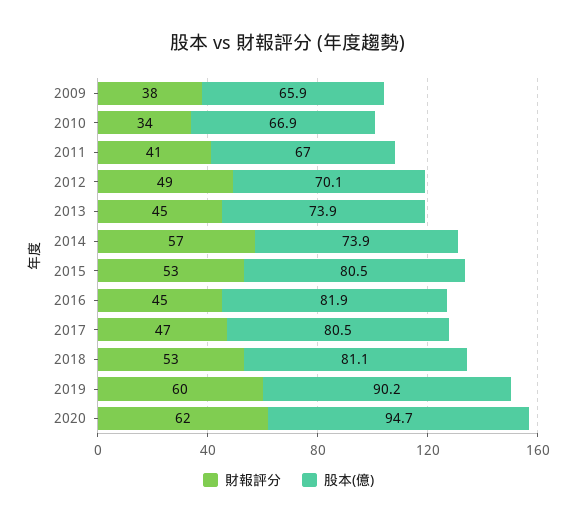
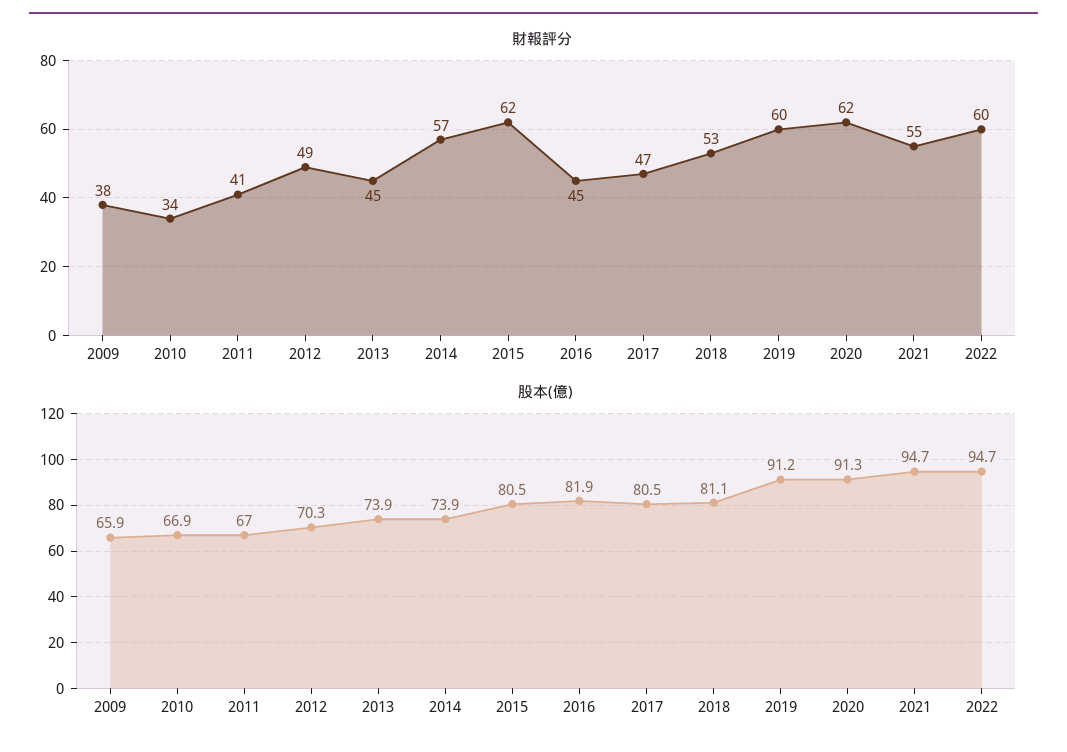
股本(億), 2012: 70.1 -> 70.3
財報評分, 2015: 53 -> 62
股本(億), 2019: 90.2 -> 91.2
股本(億), 2020: 94.7 -> 91.3
財報評分, 2021: none -> 55
財報評分, 2022: none -> 60
股本(億), 2021: none -> 94.7
股本(億), 2022: none -> 94.7

